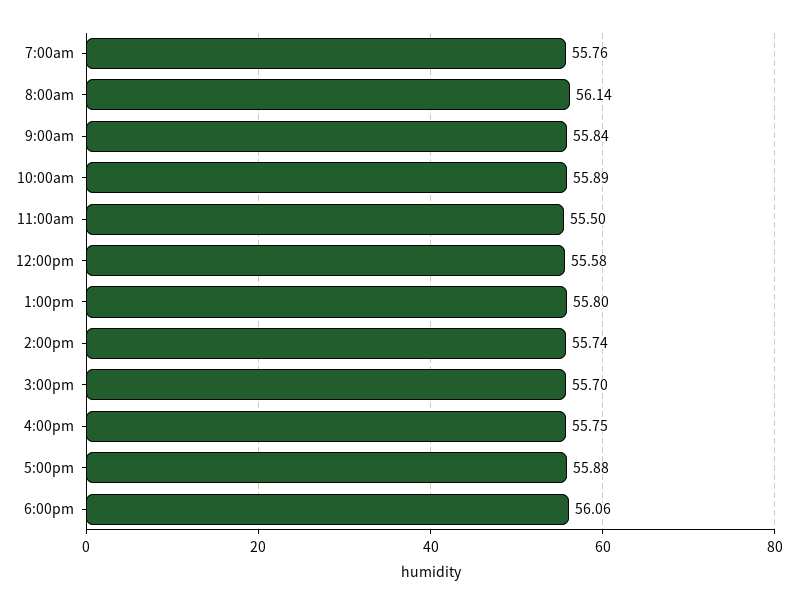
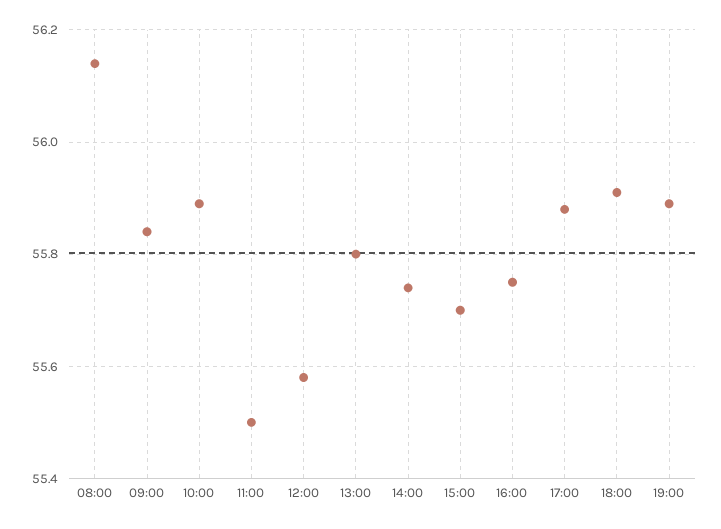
7:00am: 55.76 -> none
6:00pm: 56.06 -> 55.9
19:00: none -> 55.9

